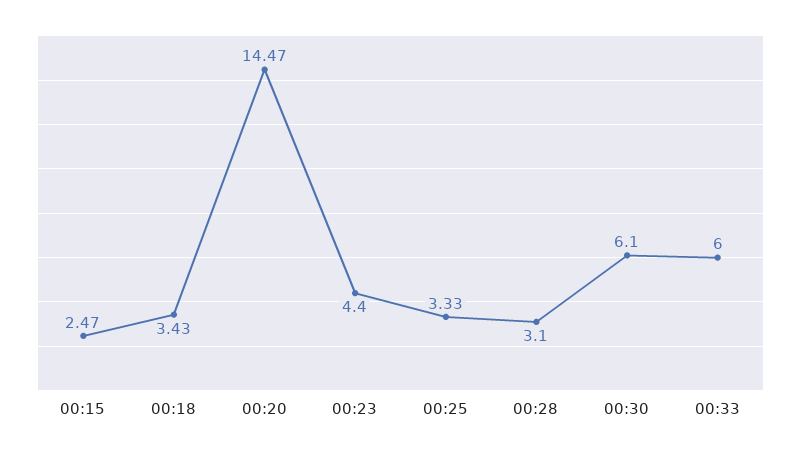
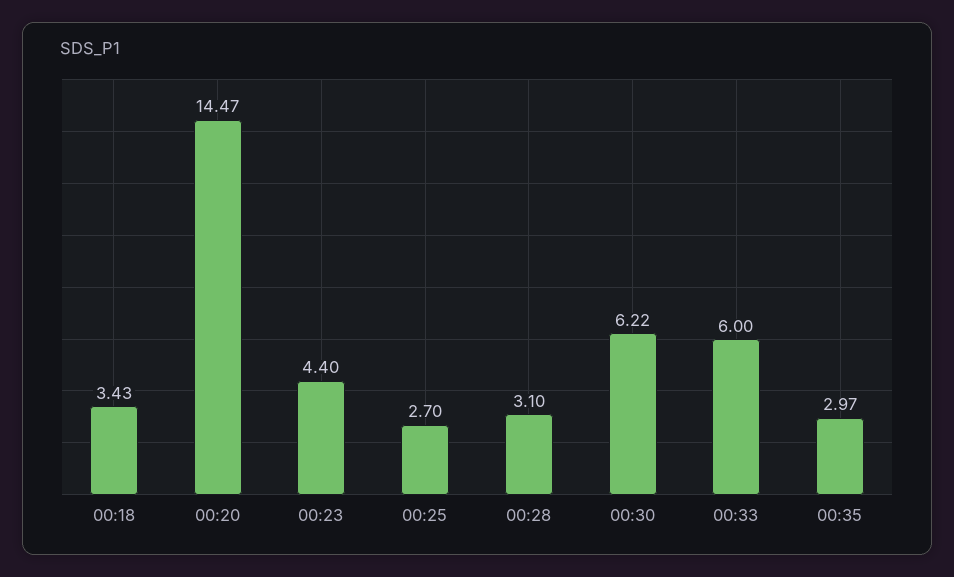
00:15: 2.47 -> none
00:25: 3.33 -> 2.7
00:30: 6.1 -> 6.22
00:35: none -> 2.97

